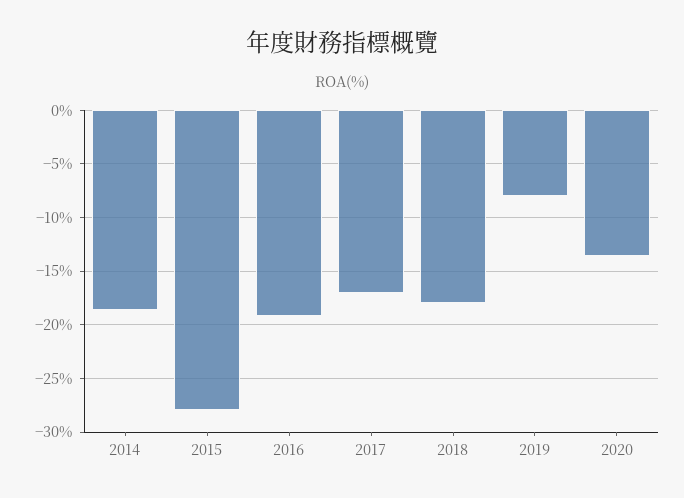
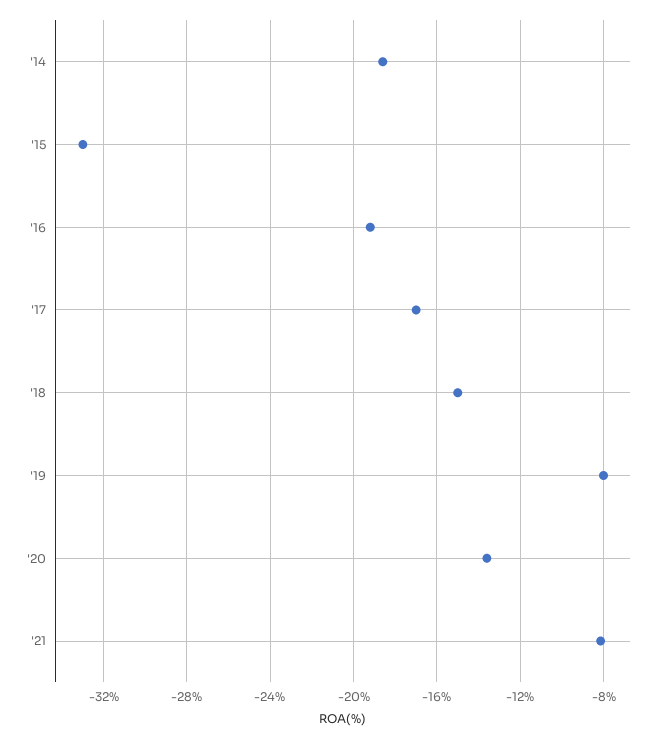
2015: -28 -> -33
2018: -18 -> -15
'21: none -> -8

